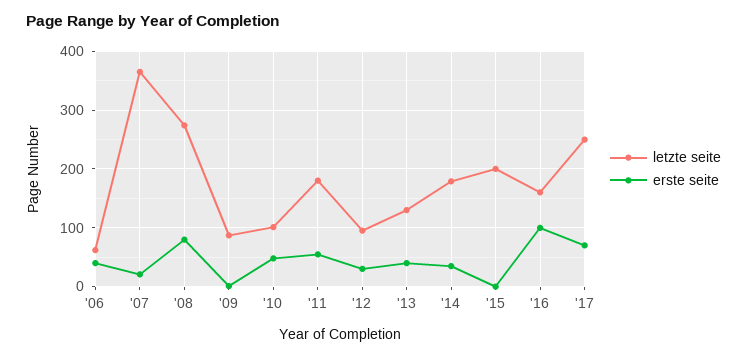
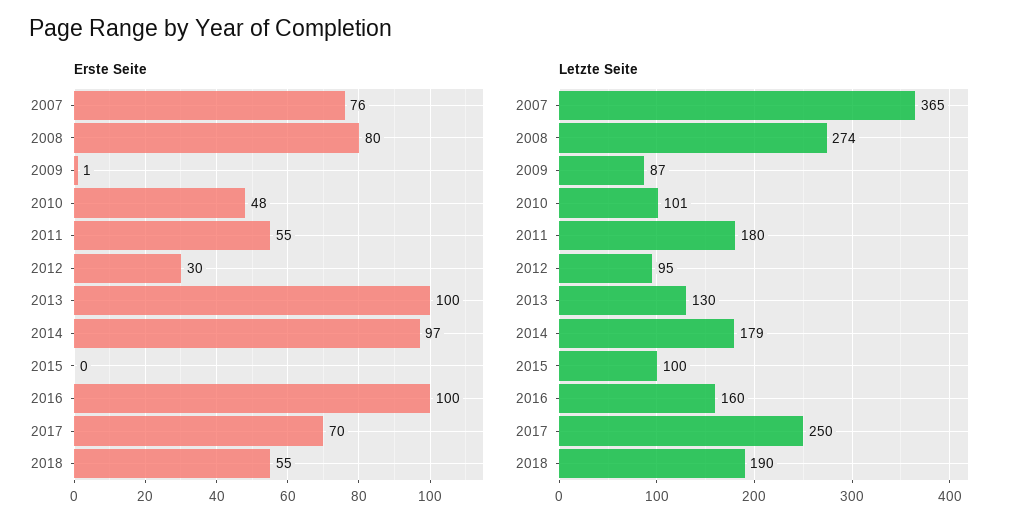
letzte seite, '06: 60 -> none
erste seite, '06: 40 -> none
erste seite, '07: 20 -> 76
erste seite, '13: 40 -> 100
erste seite, '14: 40 -> 97
letzte seite, '15: 200 -> 100
erste seite, 2018: none -> 55
letzte seite, 2018: none -> 190

